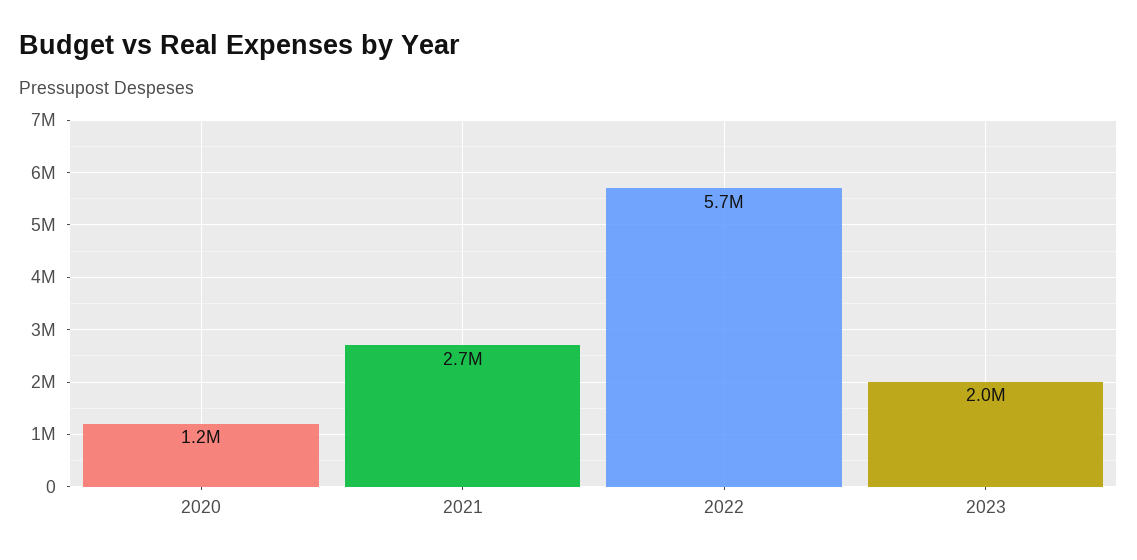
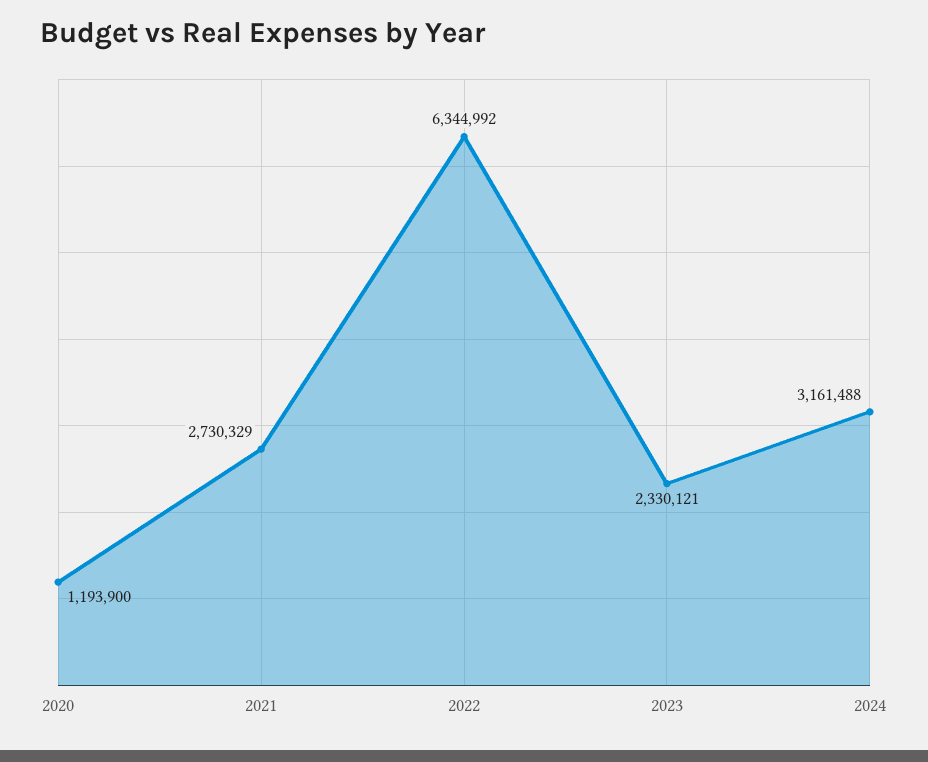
2022: 5700000 -> 6344992
2023: 2000000 -> 2330121
2024: none -> 3161488

